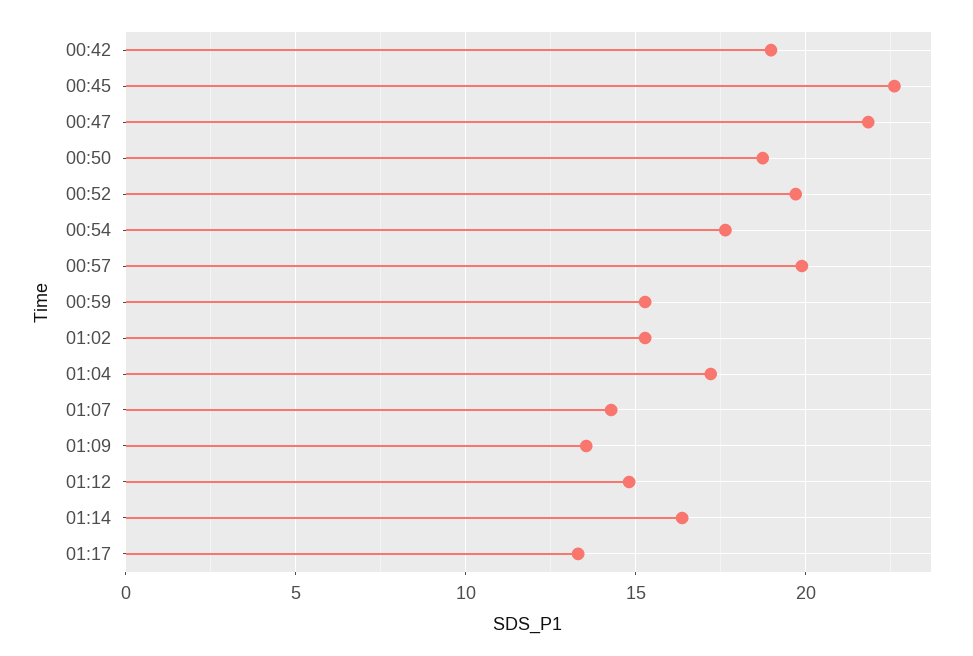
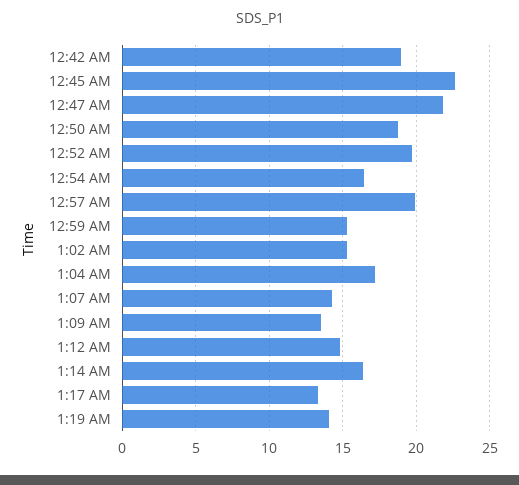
00:54: 17.5 -> 16.5
1:19 AM: none -> 14

